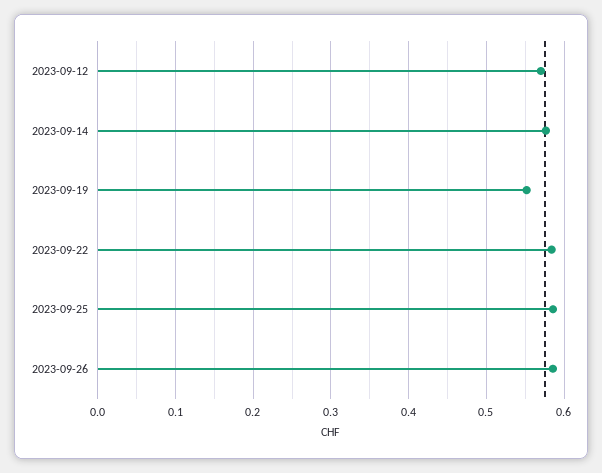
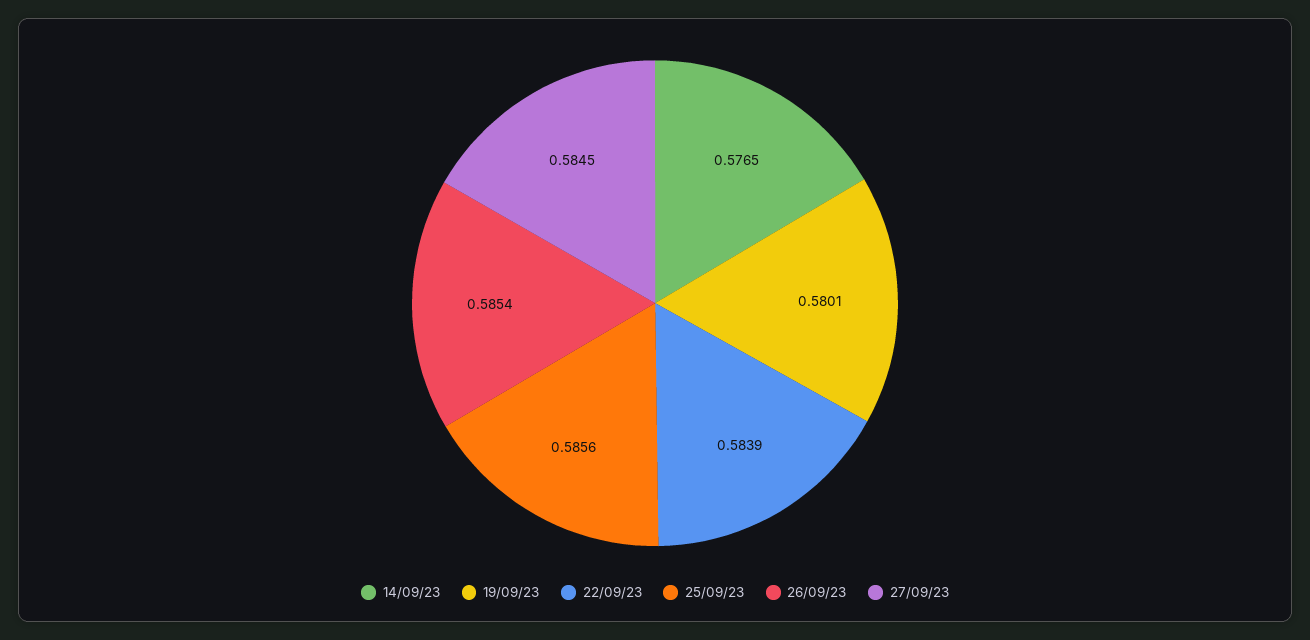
2023-09-12: 0.57 -> none
2023-09-19: 0.55 -> 0.5801
27/09/23: none -> 0.5845

